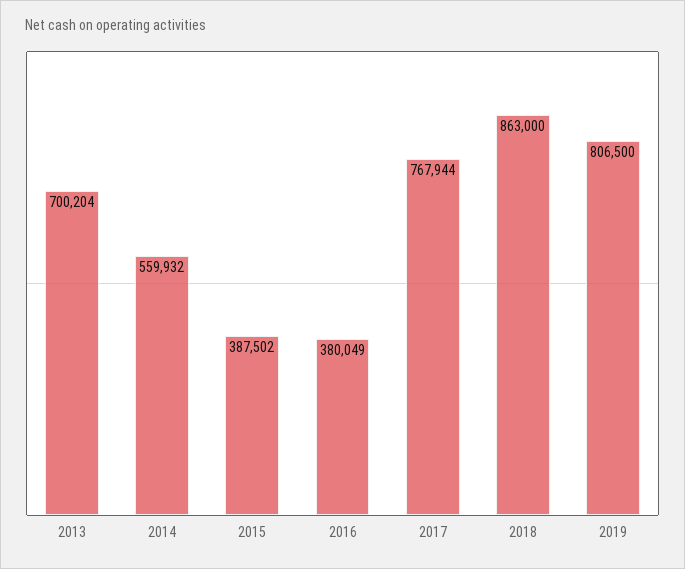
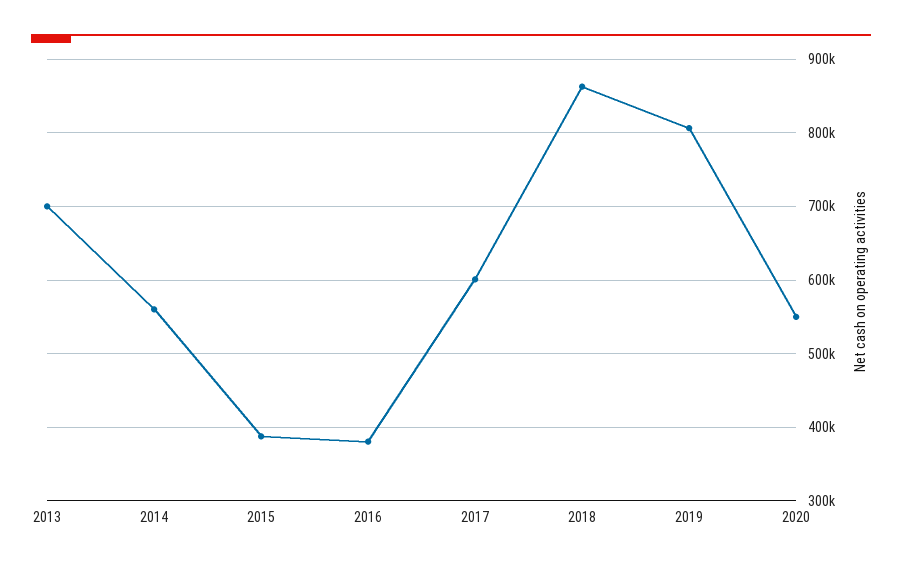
2017: 767944 -> 600000
2020: none -> 550000

